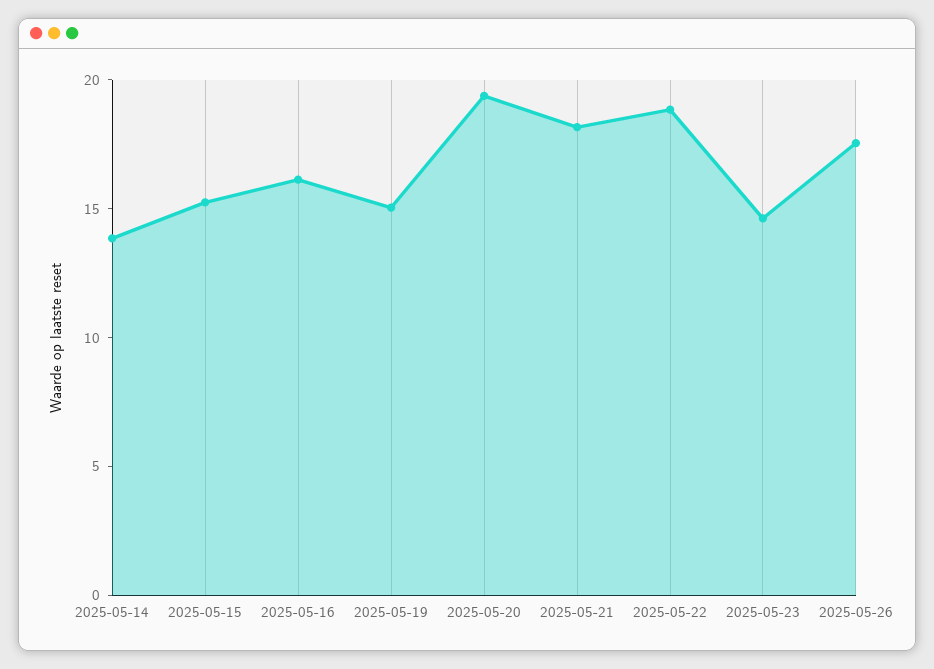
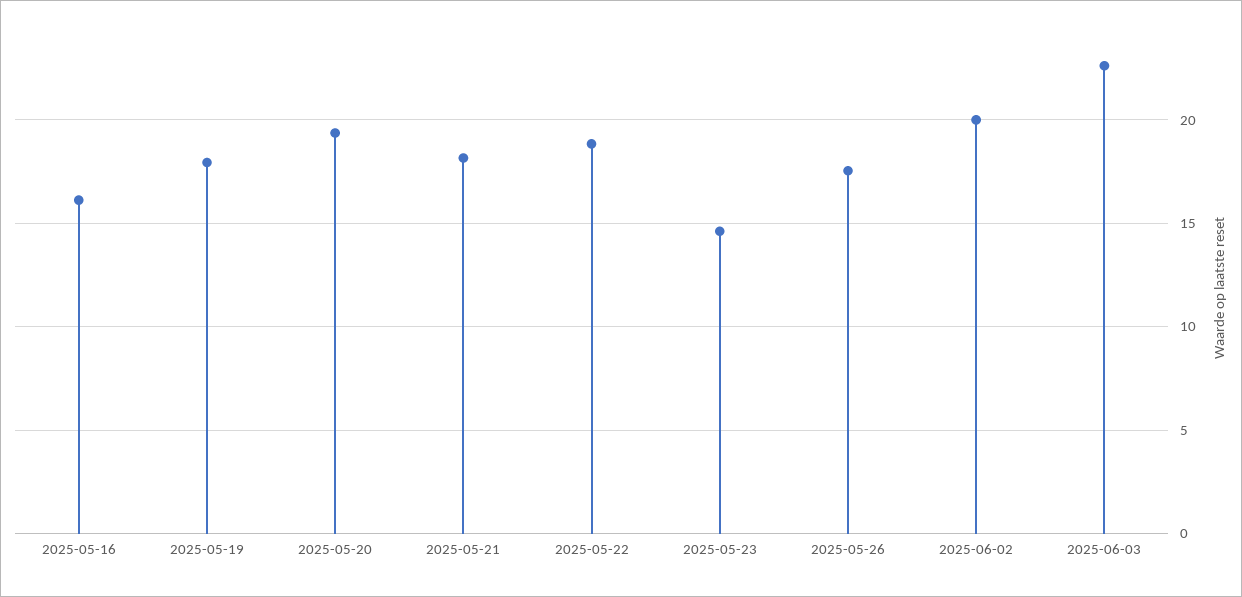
2025-05-14: 14 -> none
2025-05-15: 15 -> none
2025-05-19: 15 -> 18
2025-06-02: none -> 20
2025-06-03: none -> 22.5

